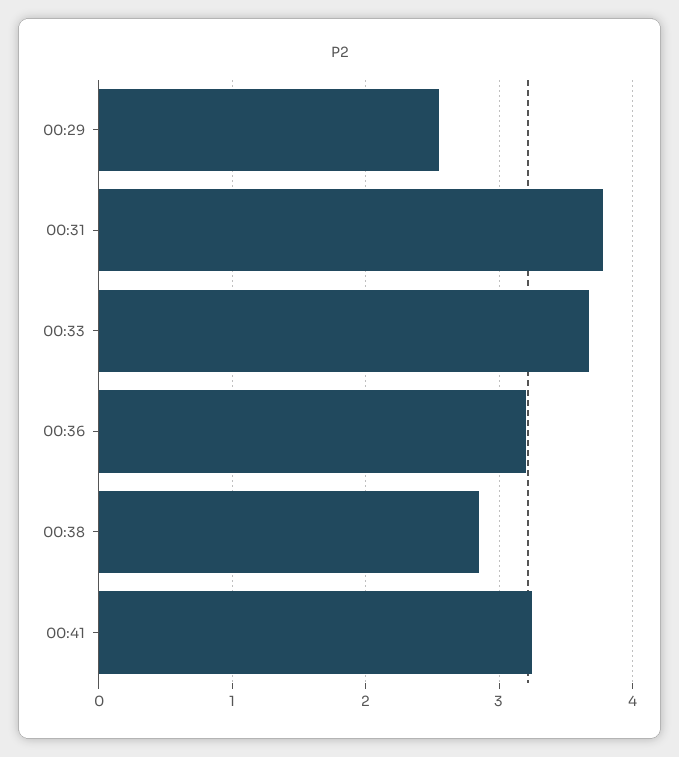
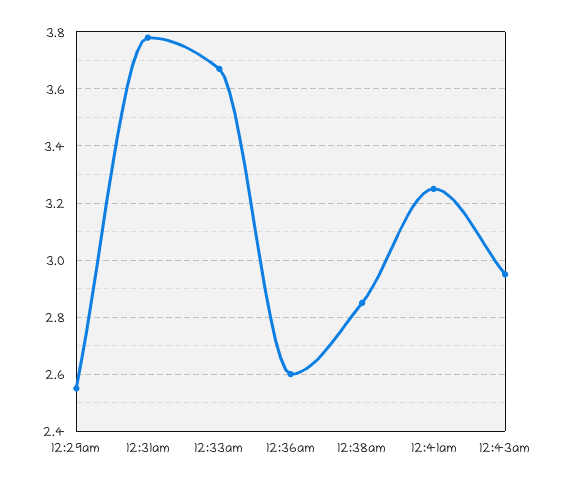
00:36: 3.2 -> 2.6
12:43am: none -> 2.95

